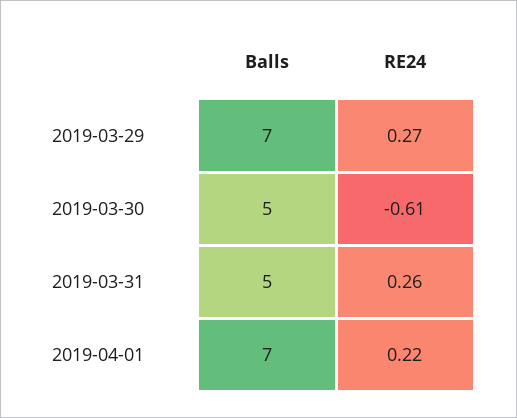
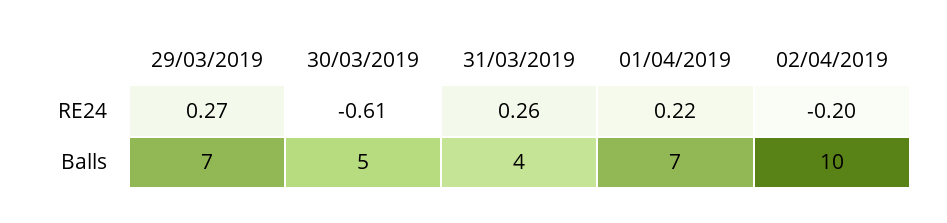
Balls, 2019-03-31: 5 -> 4
RE24, 02/04/2019: none -> -0.2
Balls, 02/04/2019: none -> 10

